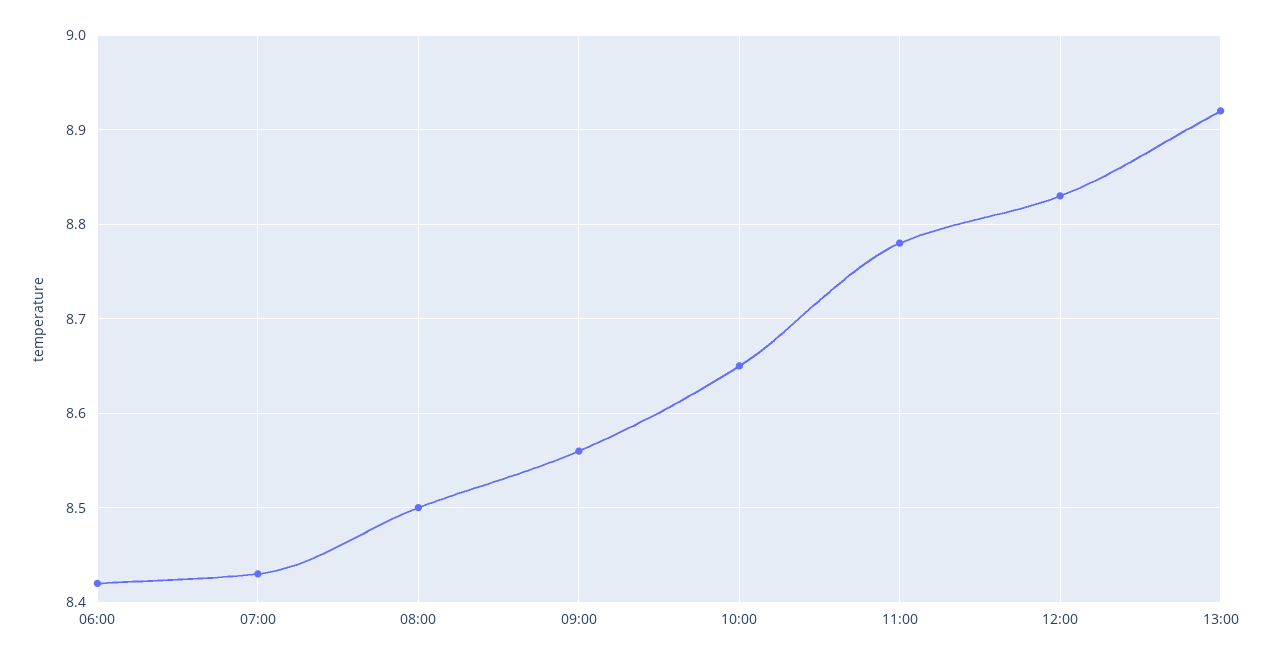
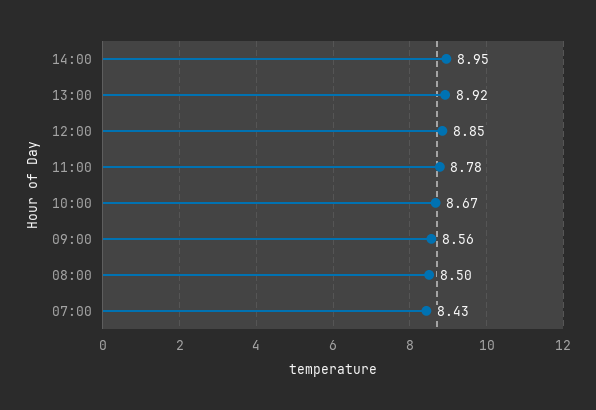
06:00: 8.42 -> none
10:00: 8.65 -> 8.67
12:00: 8.83 -> 8.85
14:00: none -> 8.95

